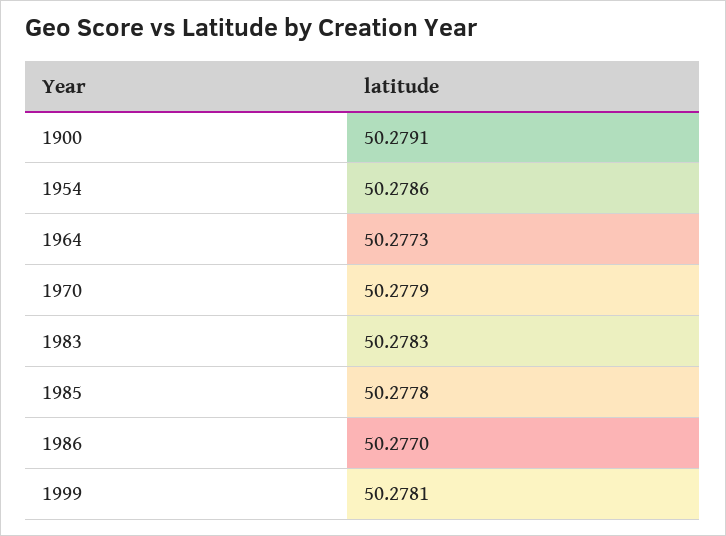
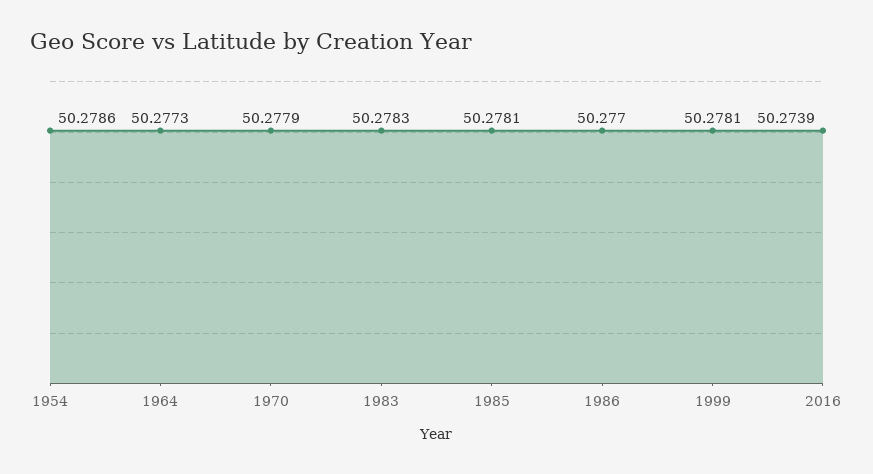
1900: 50.2791 -> none
1985: 50.2778 -> 50.2781
2016: none -> 50.2739

